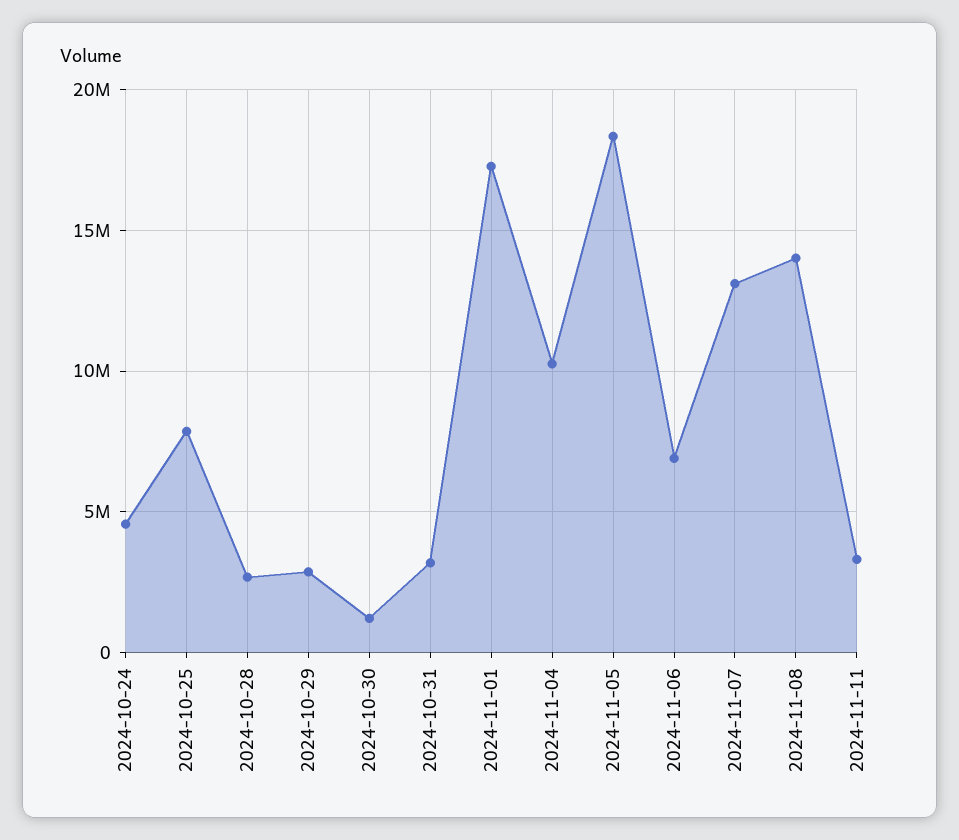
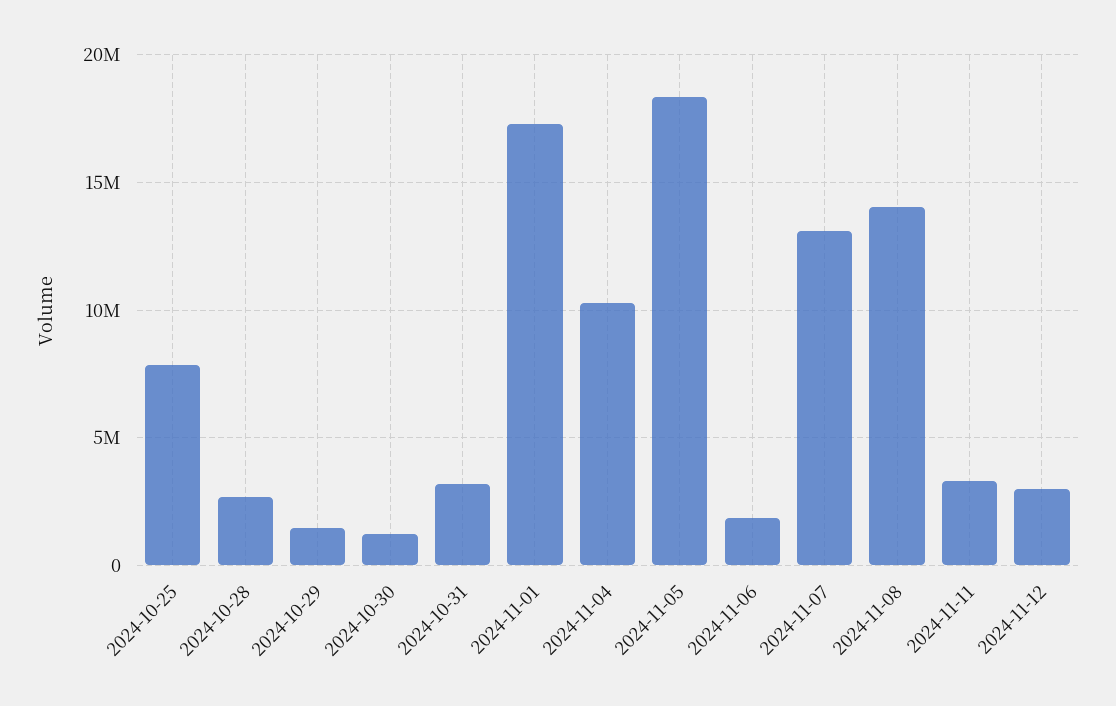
2024-10-24: 4500000 -> none
2024-10-29: 3000000 -> 1500000
2024-11-06: 7000000 -> 2000000
2024-11-12: none -> 3000000

